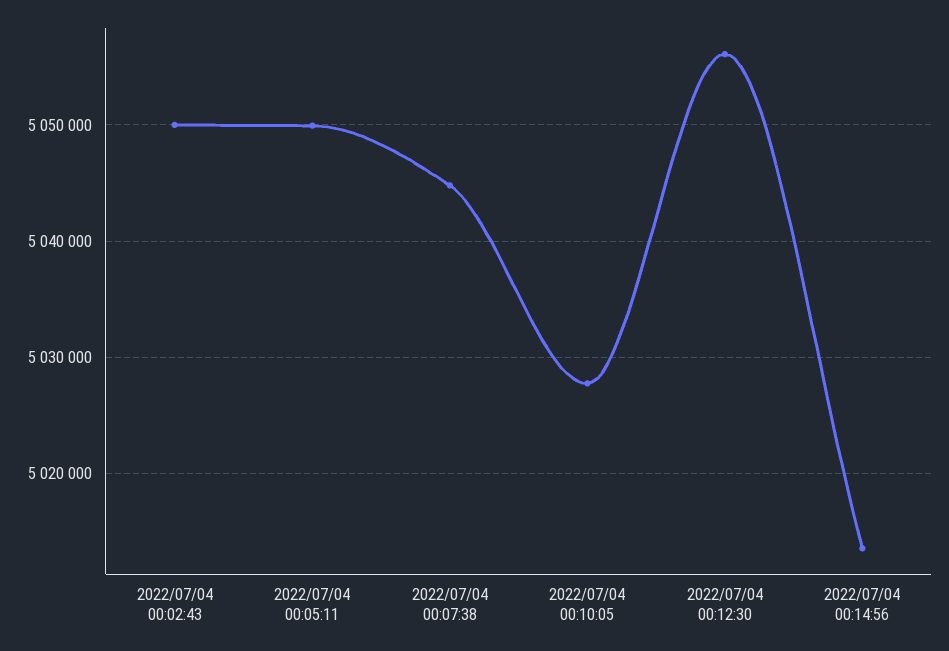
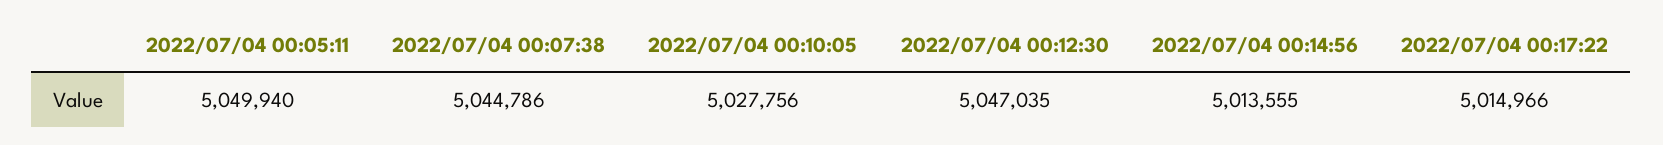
2022/07/04 00:02:43: 5050000 -> none
2022/07/04 00:12:30: 5056000 -> 5047035
2022/07/04 00:17:22: none -> 5014966

